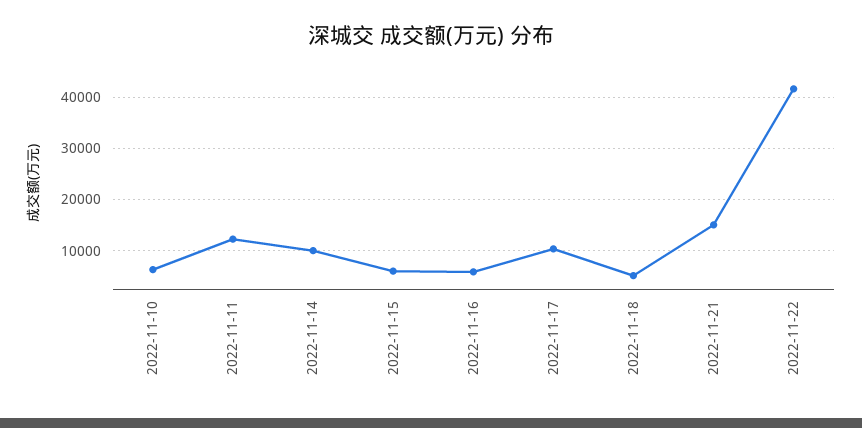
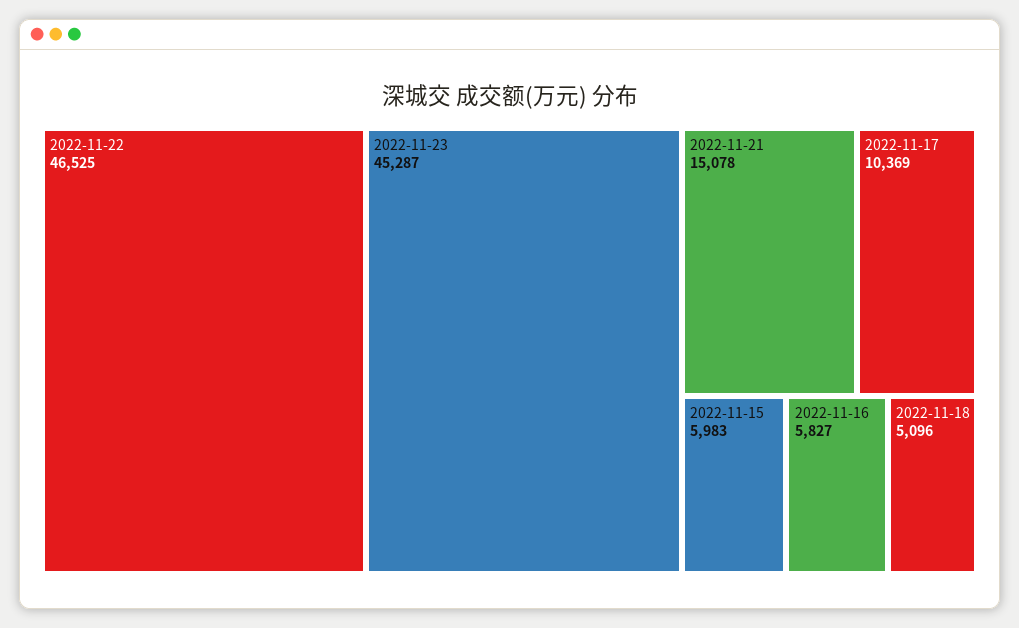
2022-11-10: 6000 -> none
2022-11-11: 12000 -> none
2022-11-14: 10000 -> none
2022-11-22: 42000 -> 46525
2022-11-23: none -> 45287

